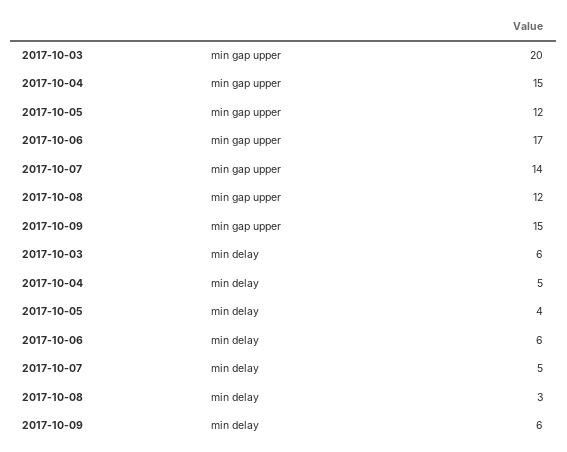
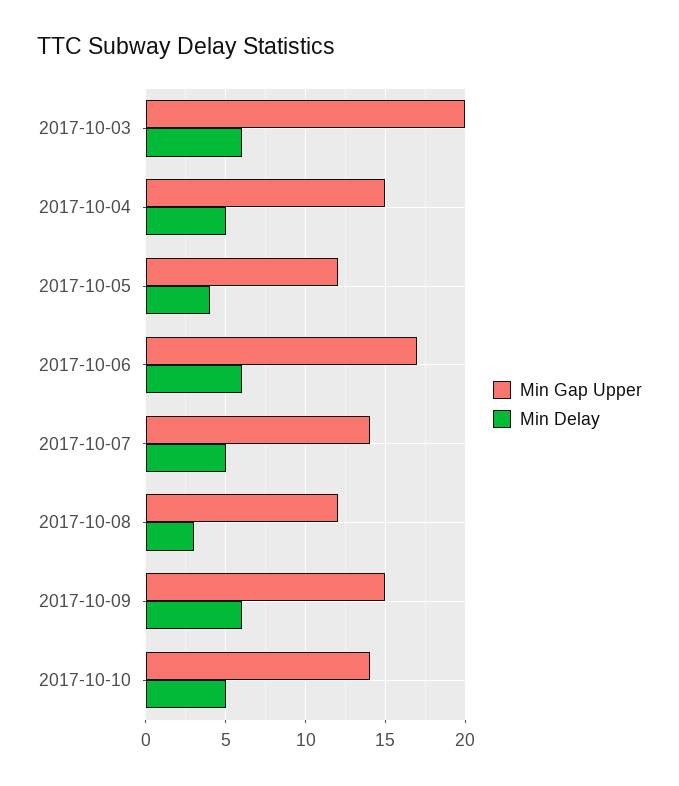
min gap upper, 2017-10-10: none -> 14
min delay, 2017-10-10: none -> 5

